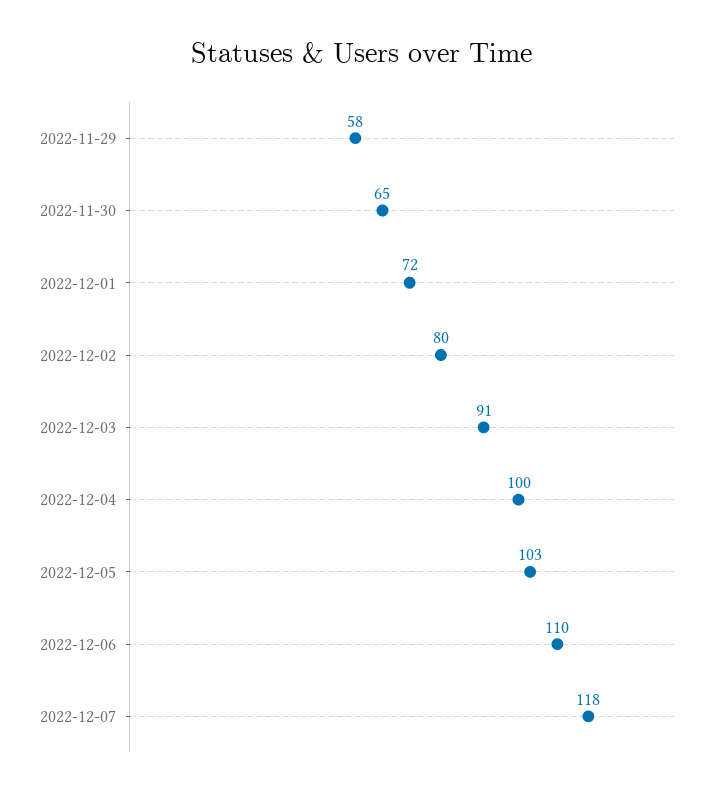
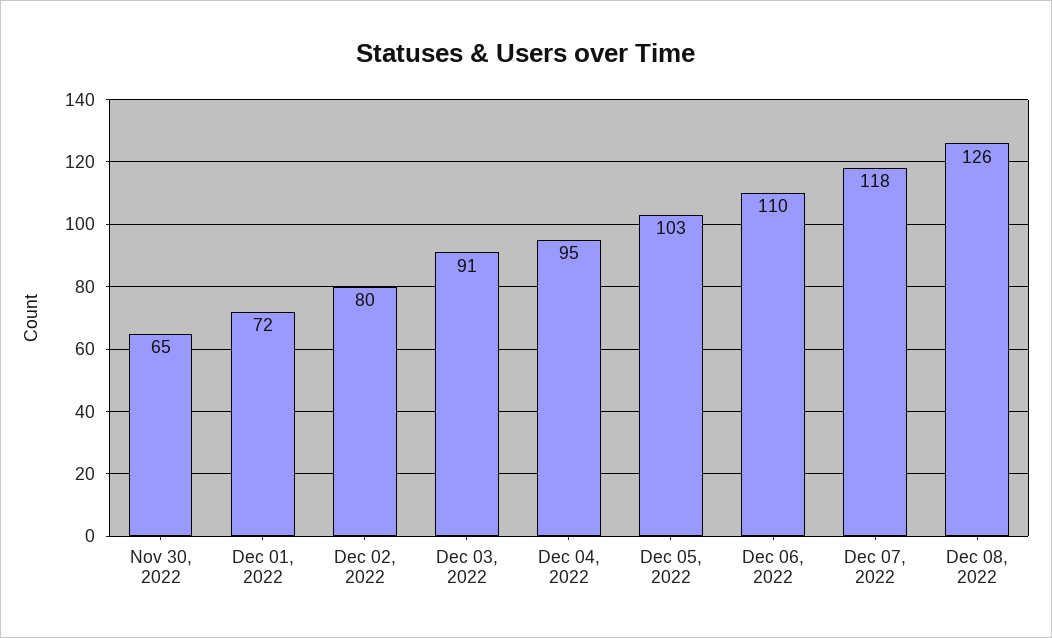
2022-11-29: 58 -> none
2022-12-04: 100 -> 95
Dec 08, 2022: none -> 126

